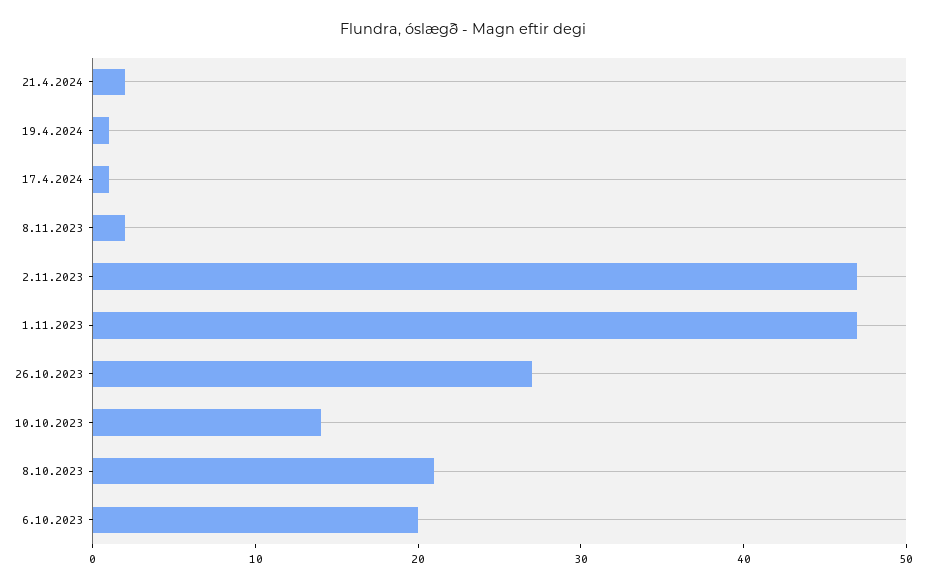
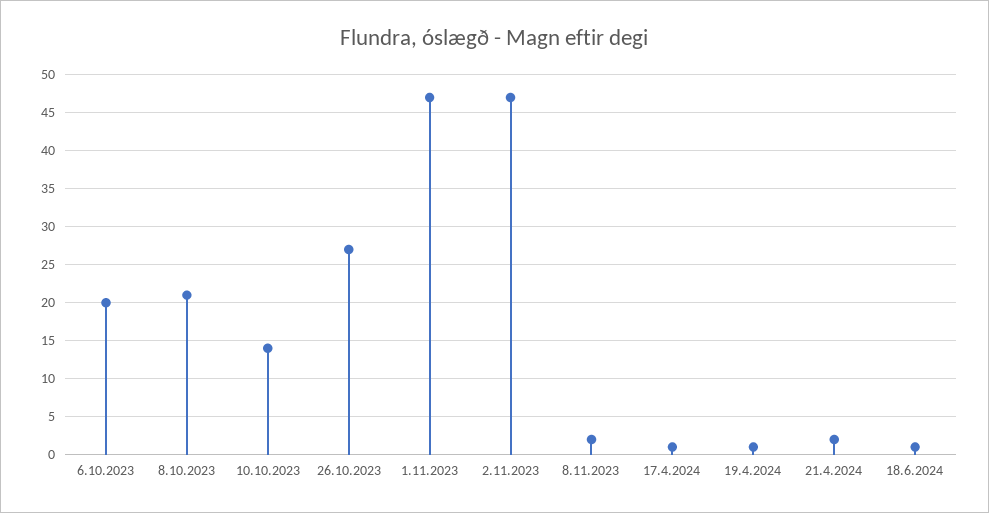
18.6.2024: none -> 1

